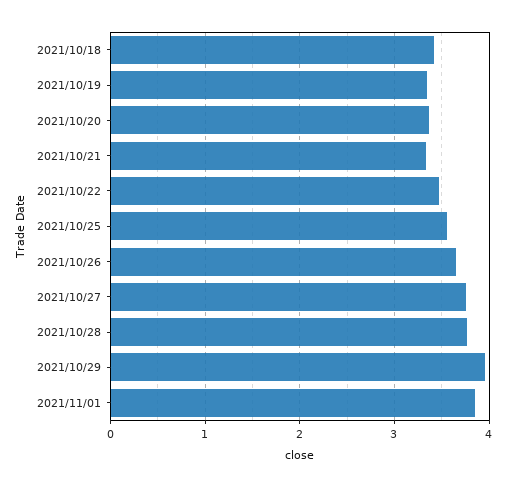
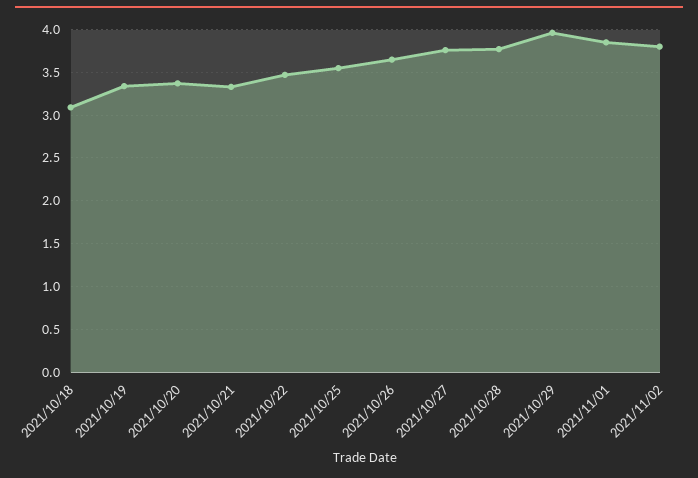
2021/10/18: 3.4 -> 3.1
2021/11/02: none -> 3.8

